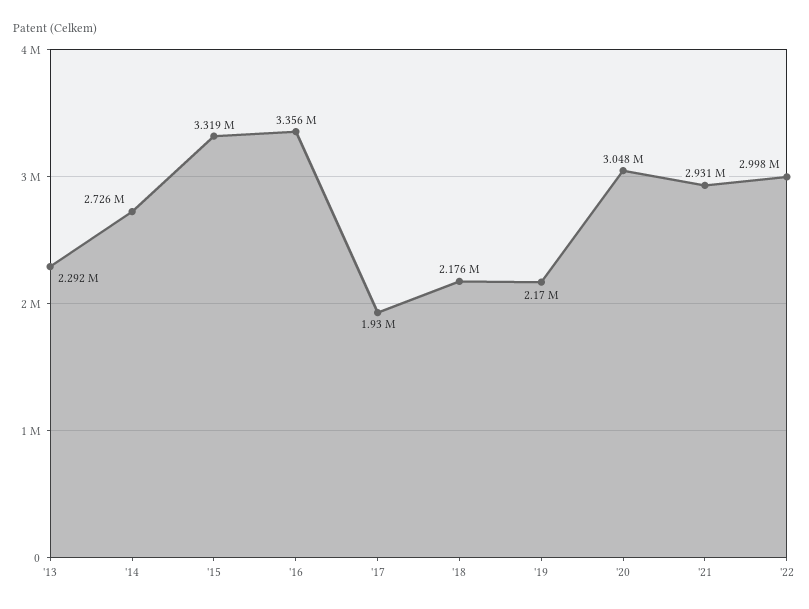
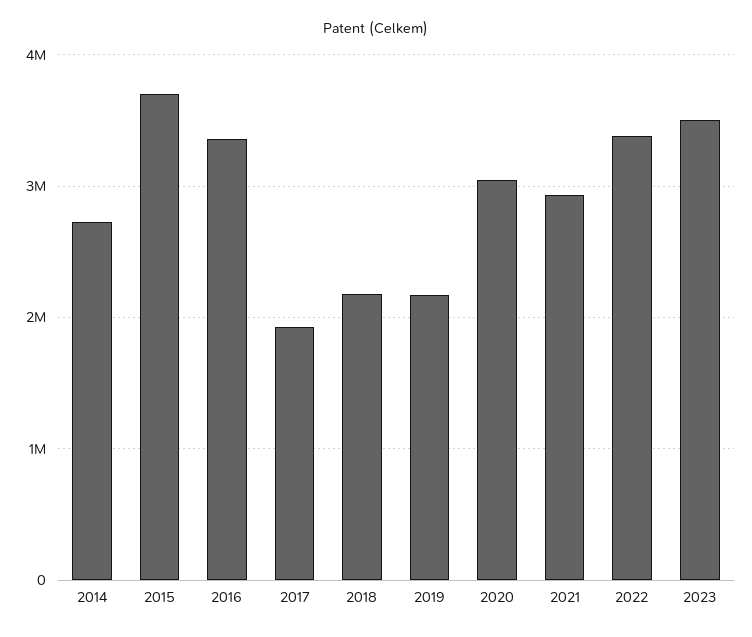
'13: 2292000 -> none
'15: 3319000 -> 3700000
'22: 2998000 -> 3400000
2023: none -> 3500000

